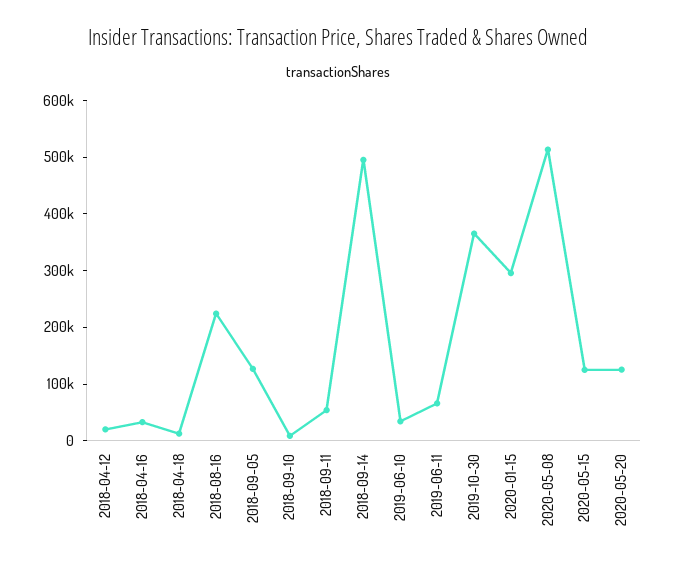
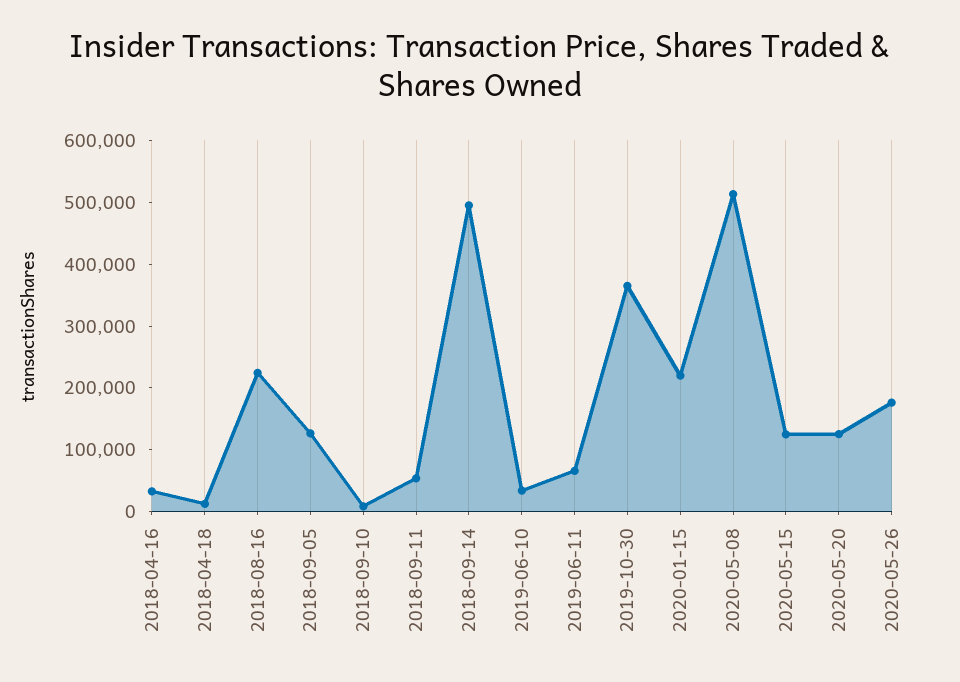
2018-04-12: 20000 -> none
2020-01-15: 300000 -> 220000
2020-05-26: none -> 180000

